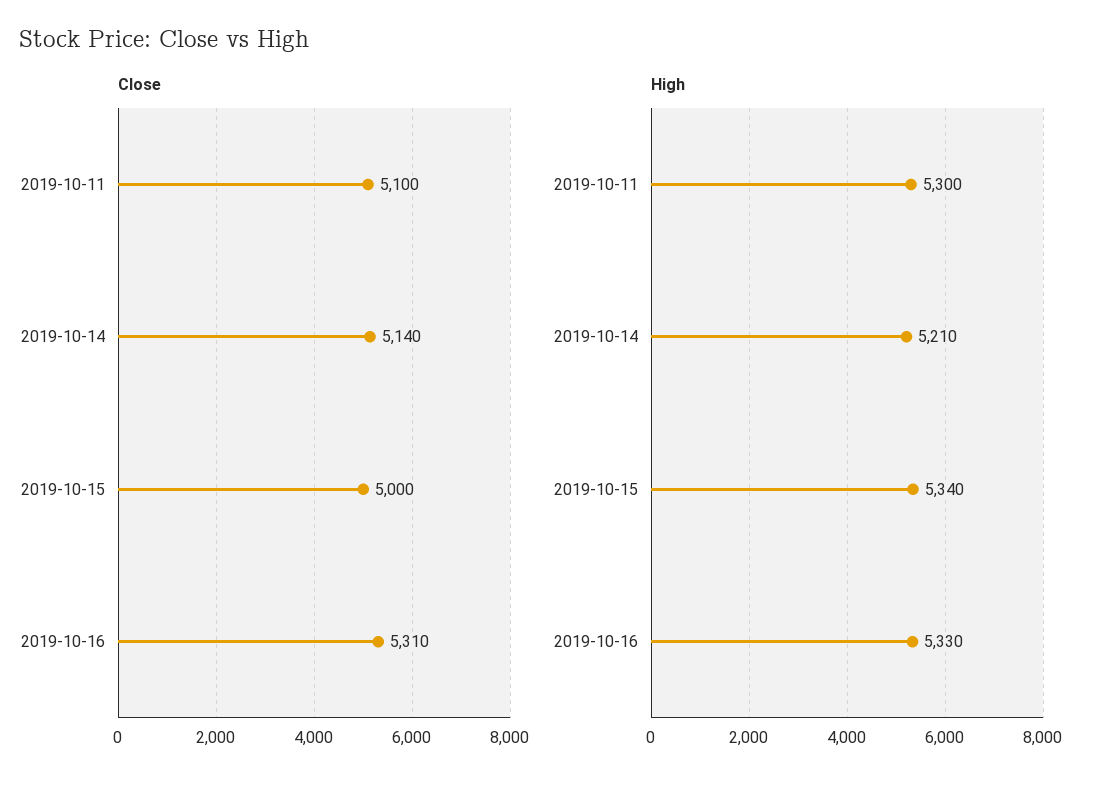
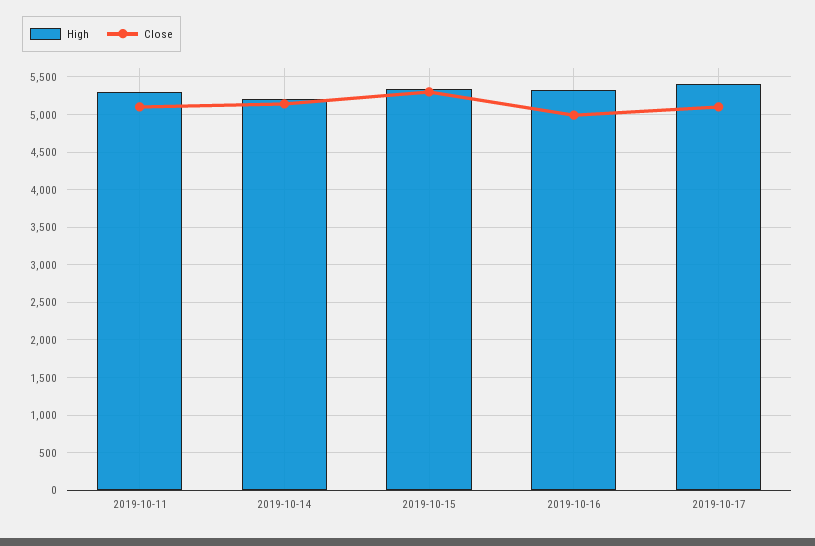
Close, 2019-10-15: 5000 -> 5300
Close, 2019-10-16: 5310 -> 5000
High, 2019-10-17: none -> 5400
Close, 2019-10-17: none -> 5100

